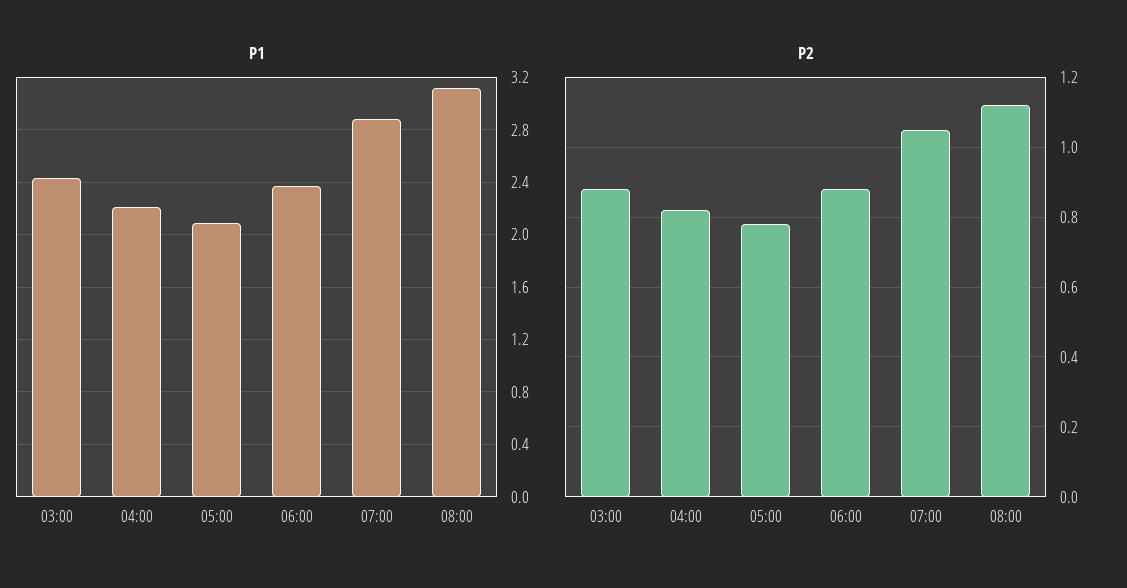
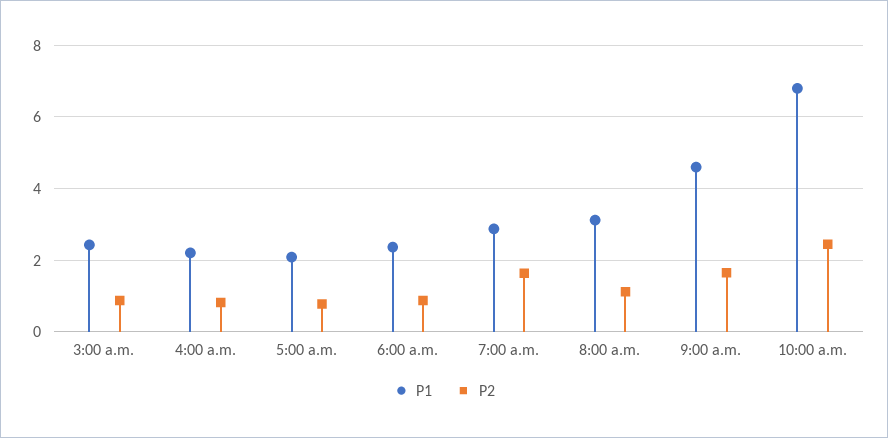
P2, 07:00: 1.05 -> 1.6
P1, 9:00 a.m.: none -> 4.6
P2, 9:00 a.m.: none -> 1.6
P1, 10:00 a.m.: none -> 6.8
P2, 10:00 a.m.: none -> 2.4

